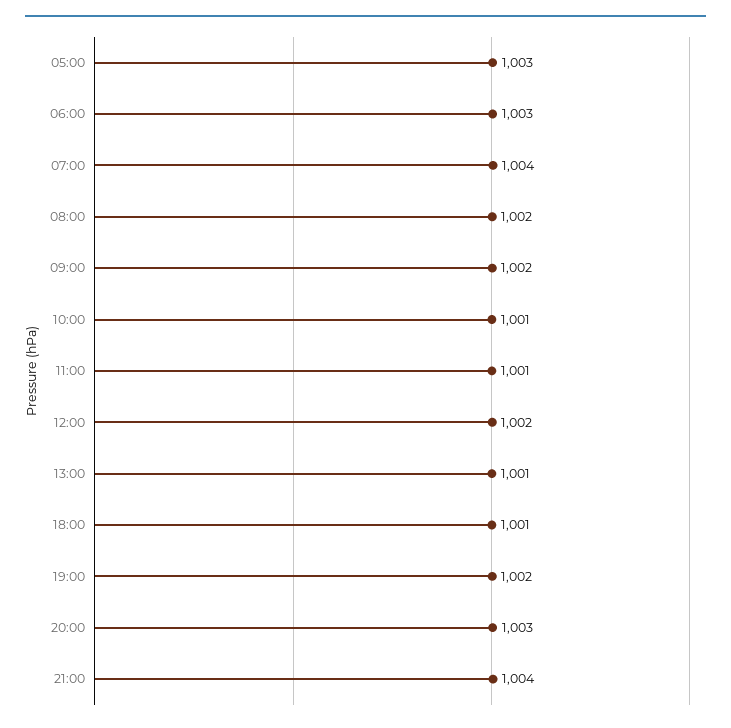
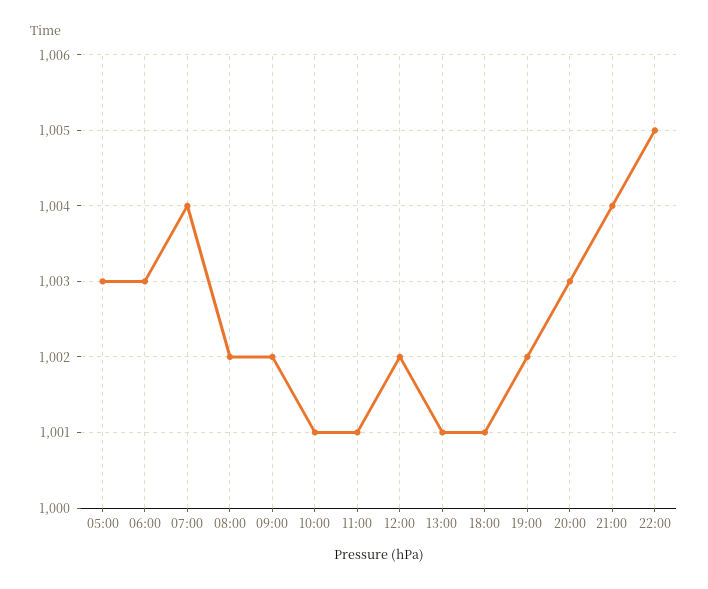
22:00: none -> 1005

